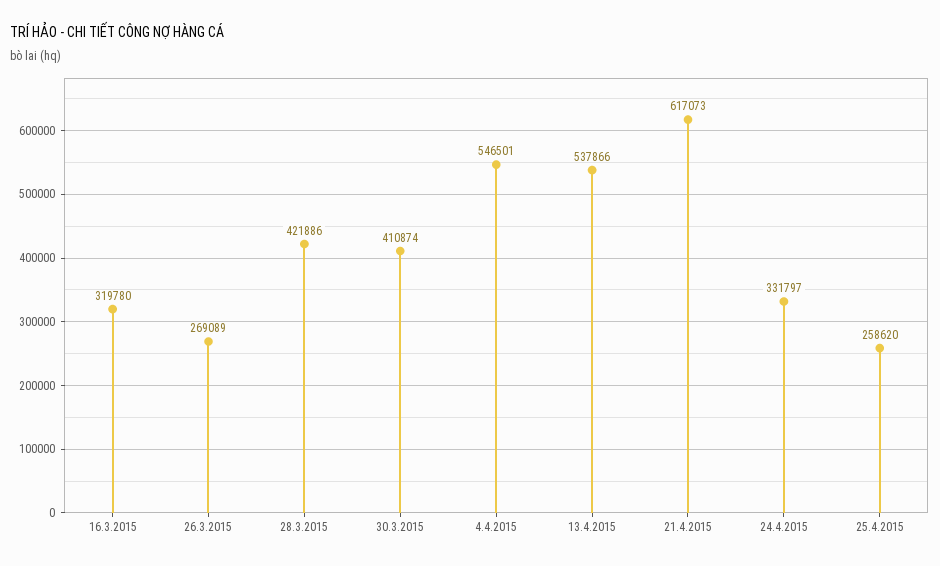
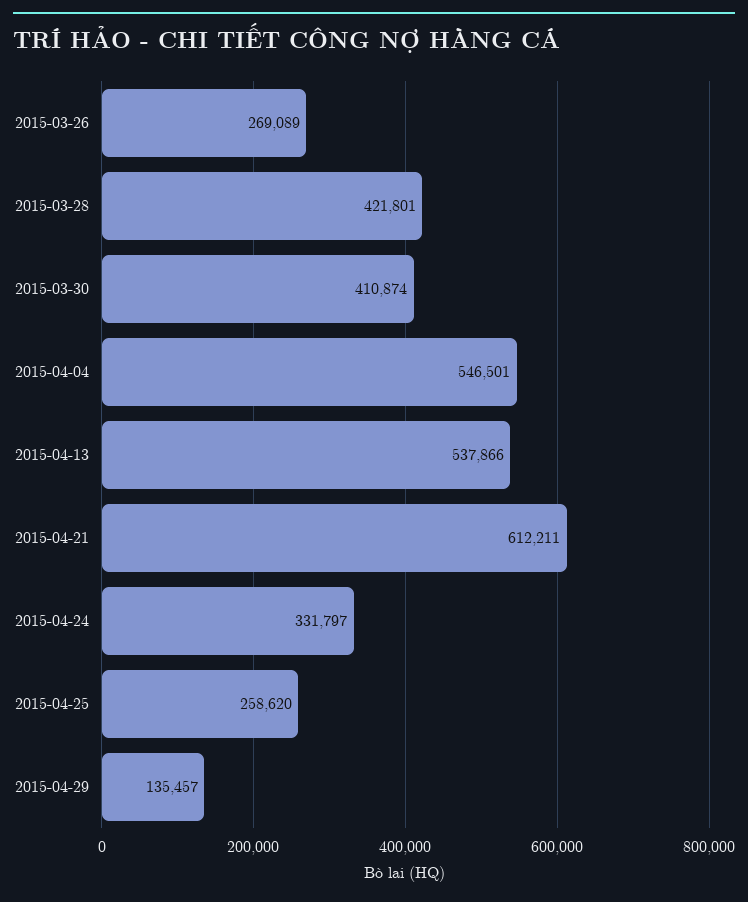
16.3.2015: 319780 -> none
28.3.2015: 421886 -> 421801
21.4.2015: 617073 -> 612211
2015-04-29: none -> 135457

